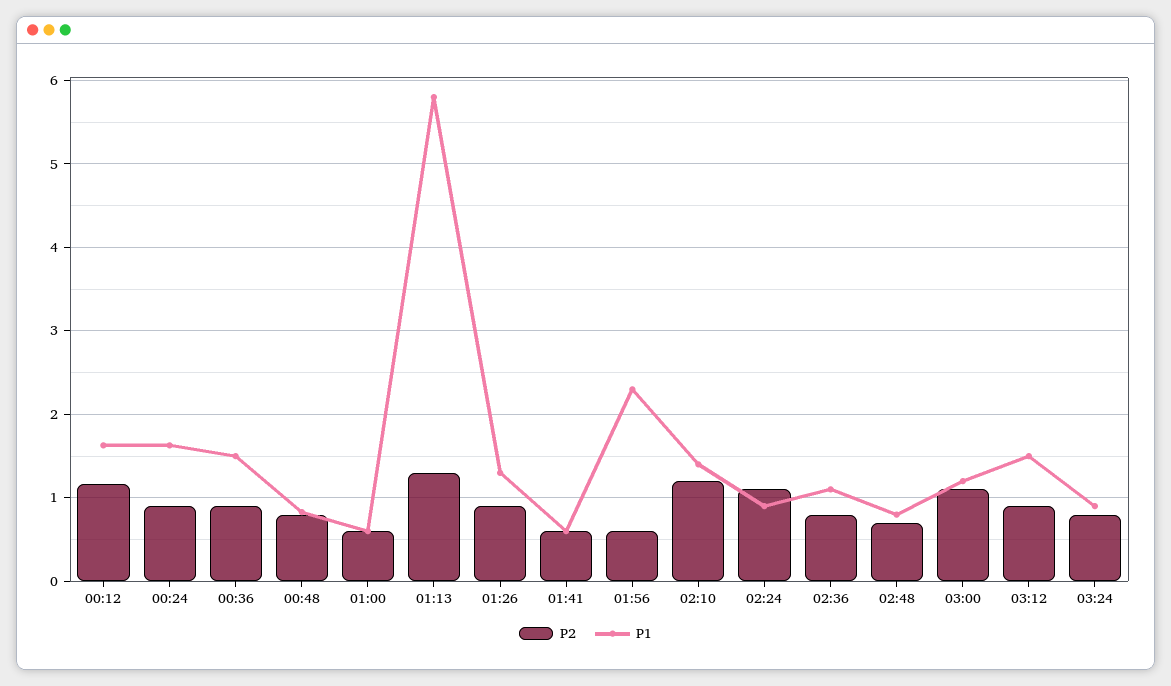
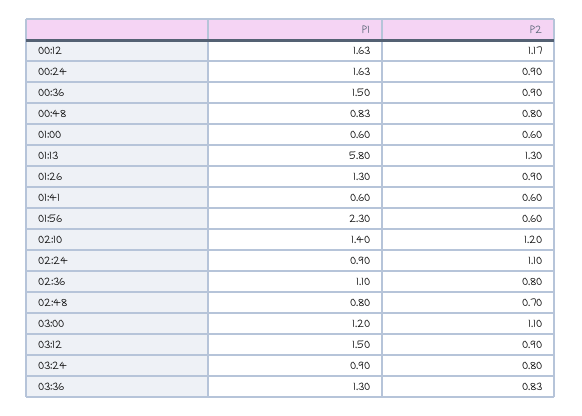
P1, 03:36: none -> 1.3
P2, 03:36: none -> 0.83

